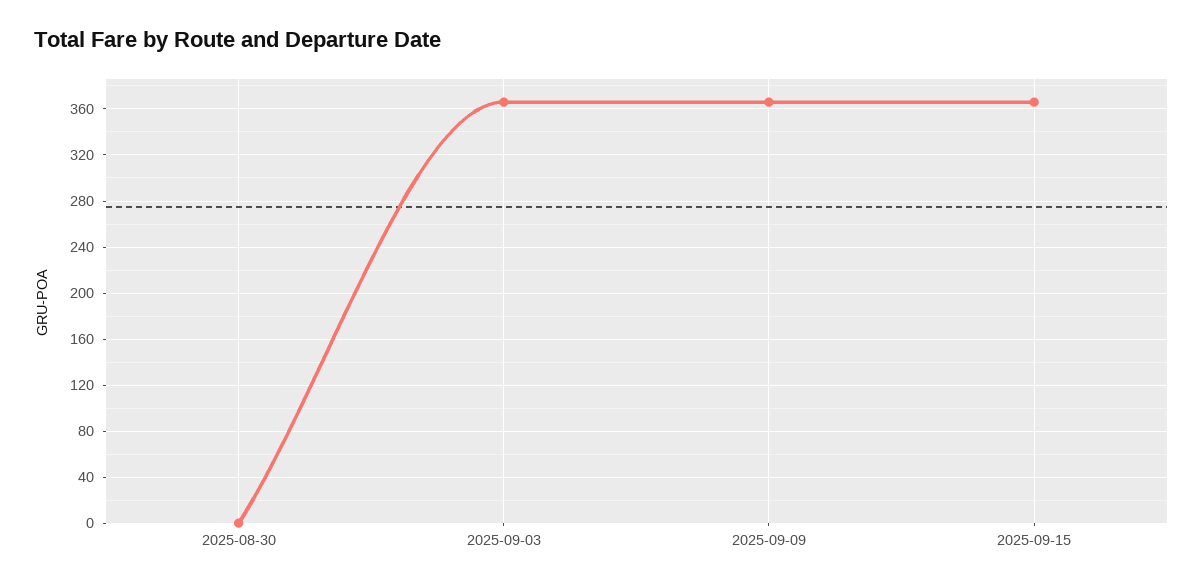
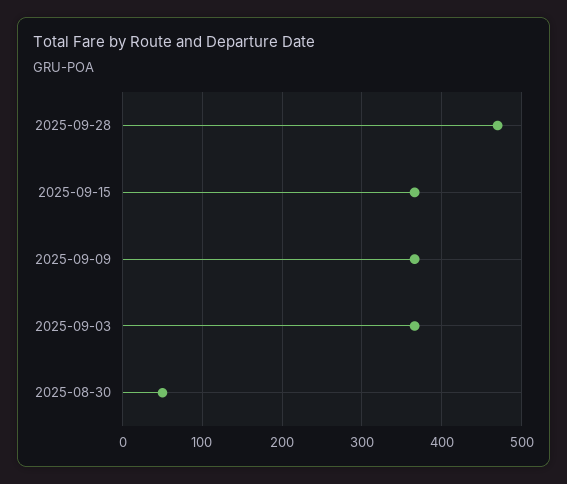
2025-08-30: 0 -> 50
2025-09-28: none -> 470

